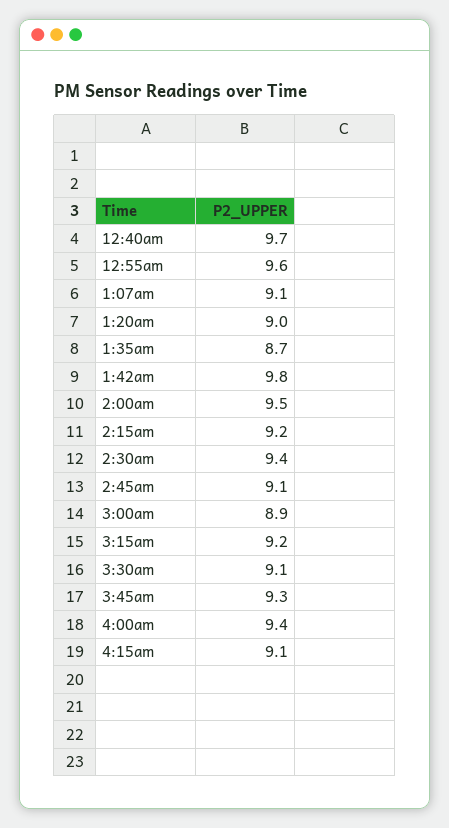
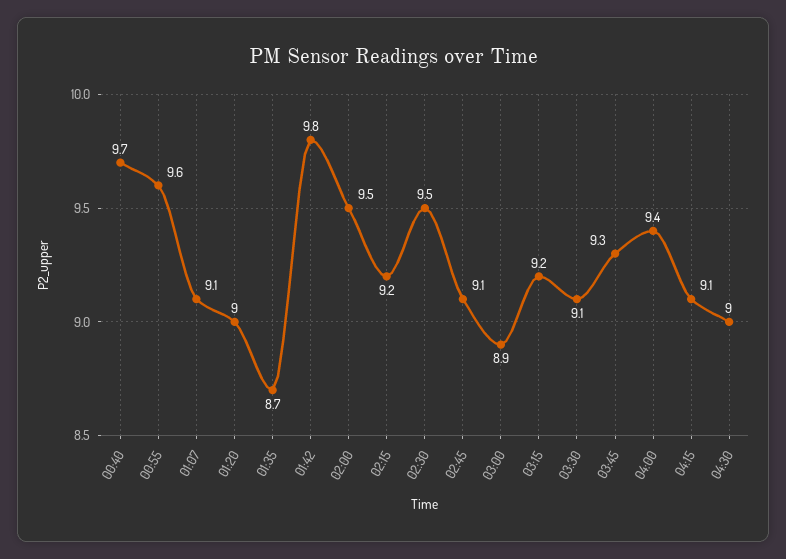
2:30am: 9.4 -> 9.5
04:30: none -> 9

